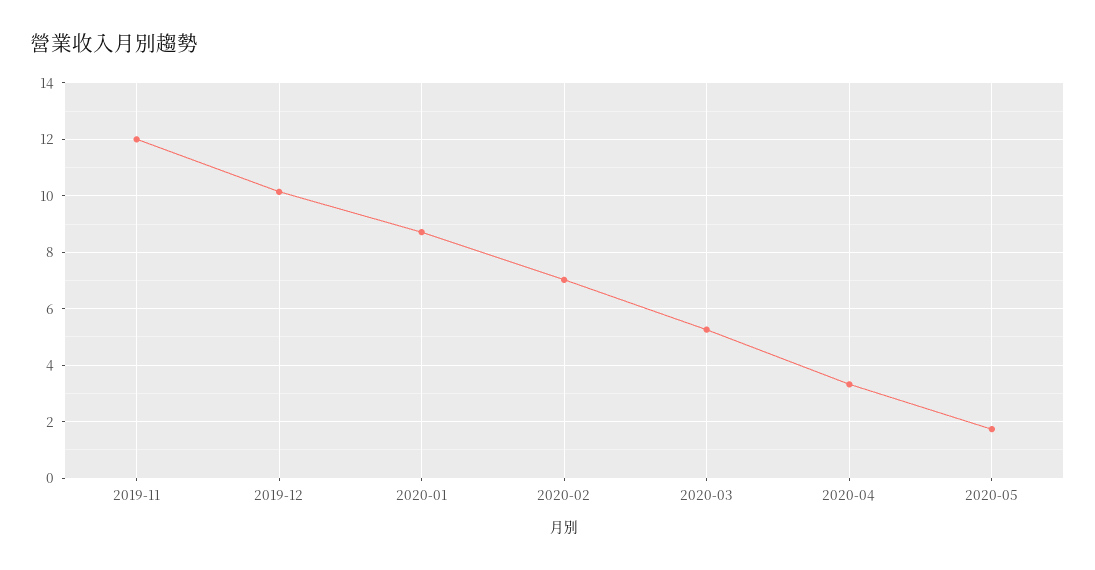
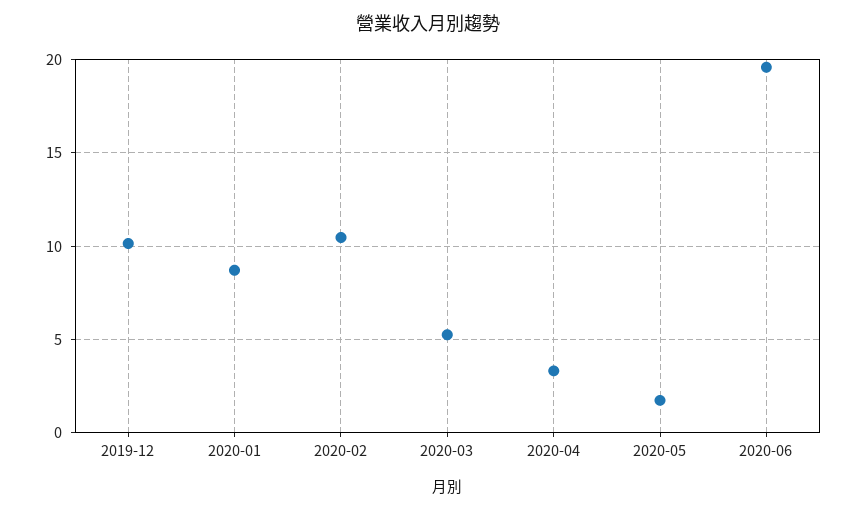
2019-11: 12 -> none
2020-02: 7 -> 10.5
2020-06: none -> 19.5

